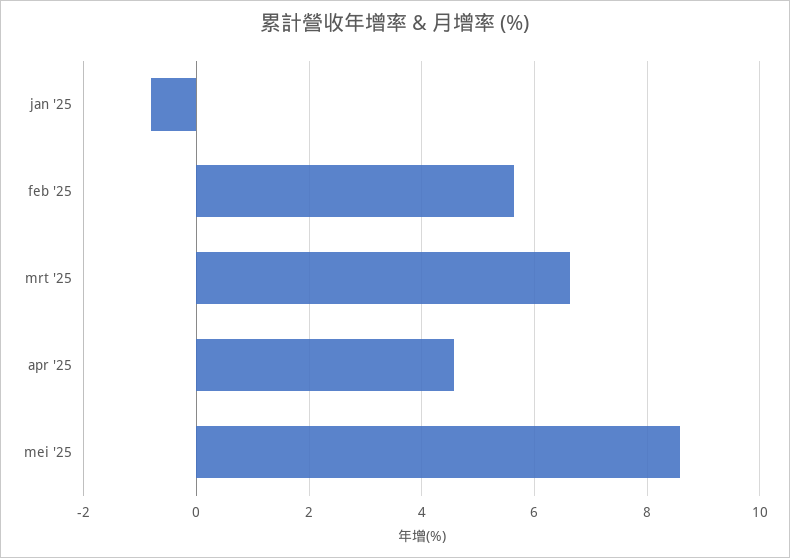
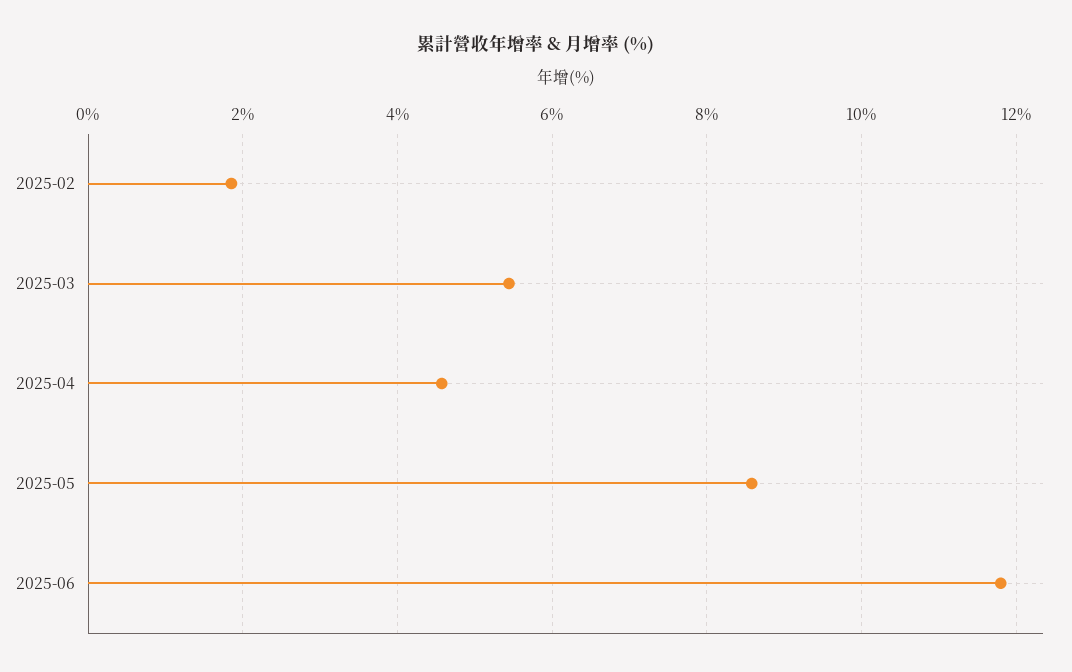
jan '25: -0.8 -> none
feb '25: 5.6 -> 1.8
mrt '25: 6.6 -> 5.4
2025-06: none -> 11.8

